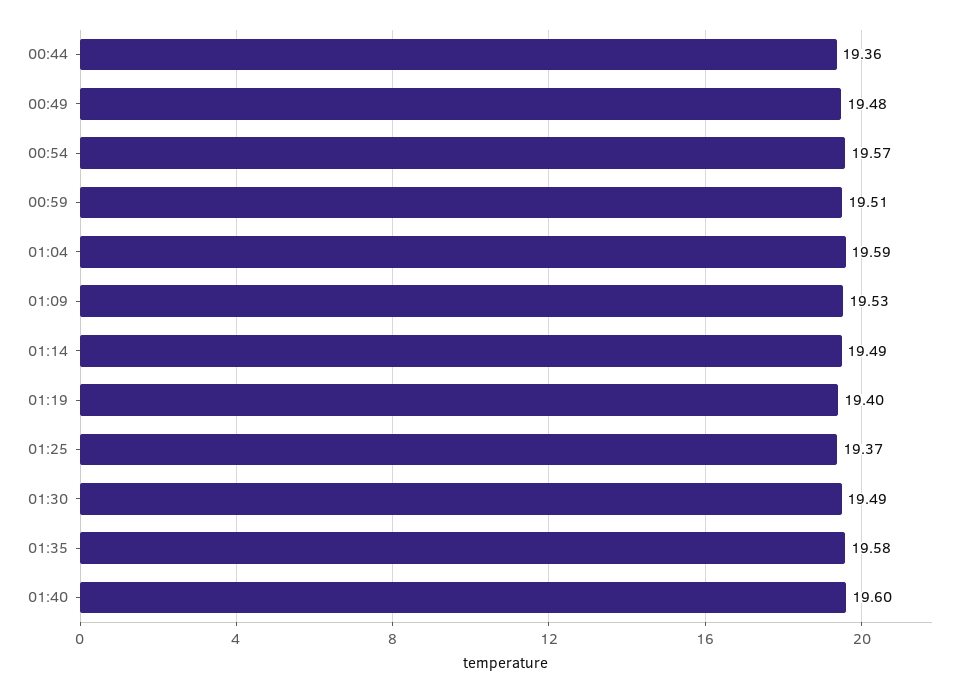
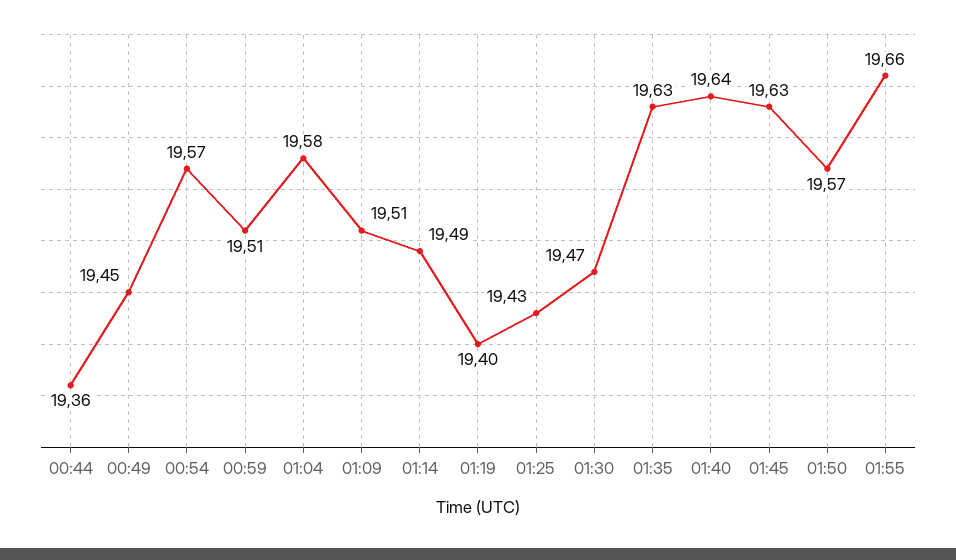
00:49: 19.48 -> 19.45
01:04: 19.59 -> 19.58
01:09: 19.53 -> 19.51
01:25: 19.37 -> 19.43
01:30: 19.49 -> 19.47
01:35: 19.58 -> 19.63
01:40: 19.6 -> 19.64
01:45: none -> 19.63
01:50: none -> 19.57
01:55: none -> 19.66

